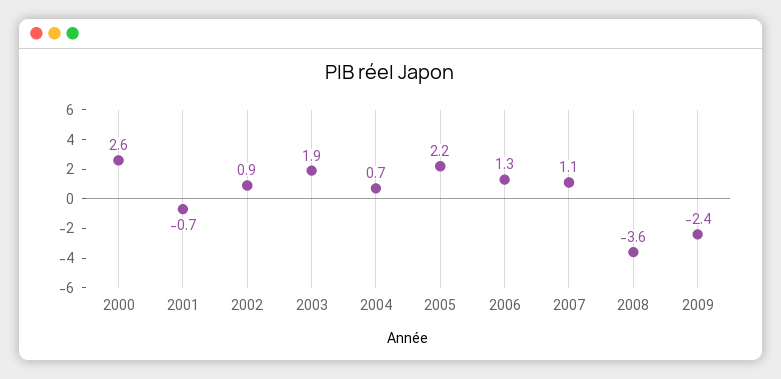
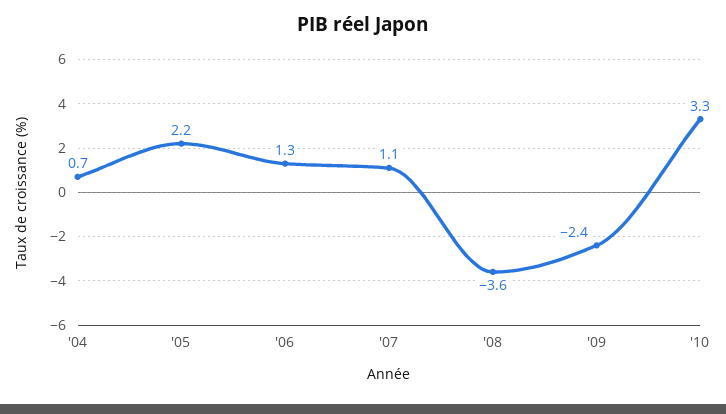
2000: 2.6 -> none
2001: -0.7 -> none
2002: 0.9 -> none
2003: 1.9 -> none
'10: none -> 3.3

